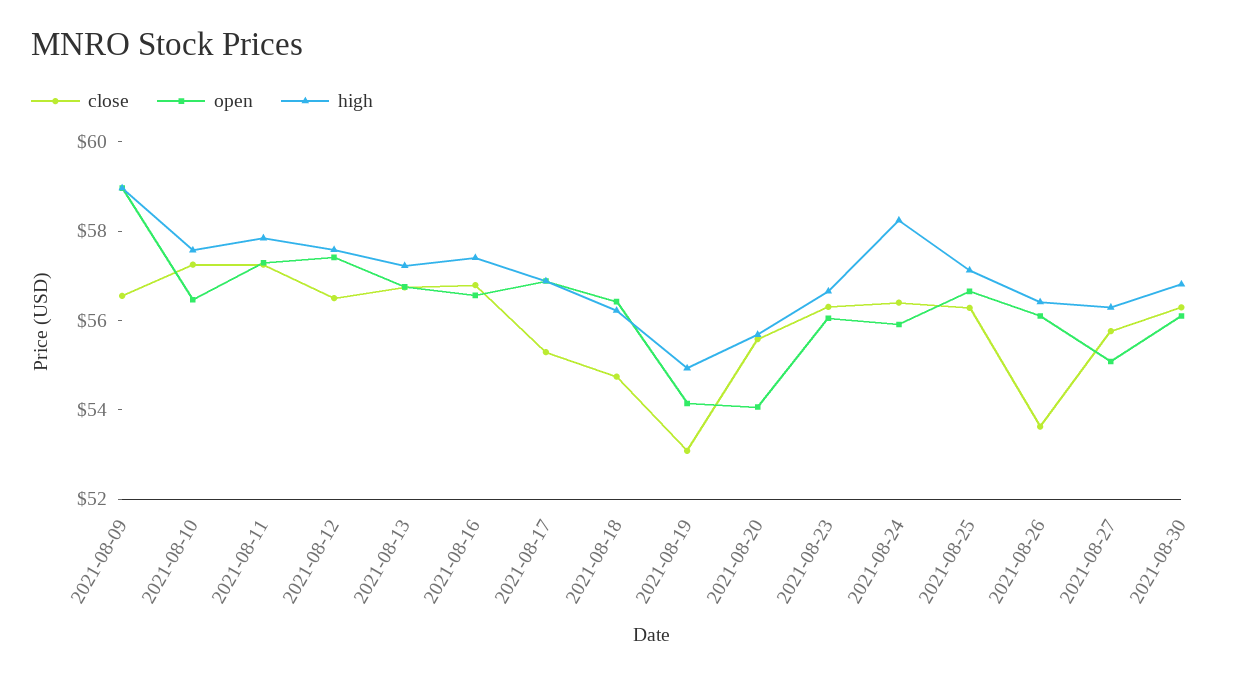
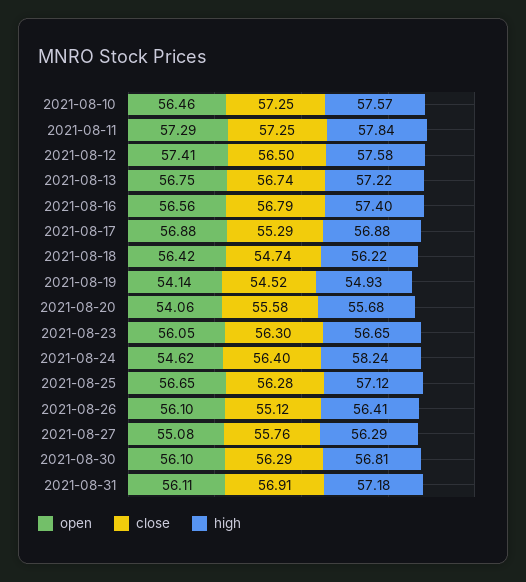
close, 2021-08-09: 56.5 -> none
open, 2021-08-09: 59 -> none
high, 2021-08-09: 59 -> none
close, 2021-08-19: 53 -> 54.52
open, 2021-08-24: 56 -> 54.62
close, 2021-08-26: 53.5 -> 55.12
open, 2021-08-31: none -> 56.11
close, 2021-08-31: none -> 56.91
high, 2021-08-31: none -> 57.18

